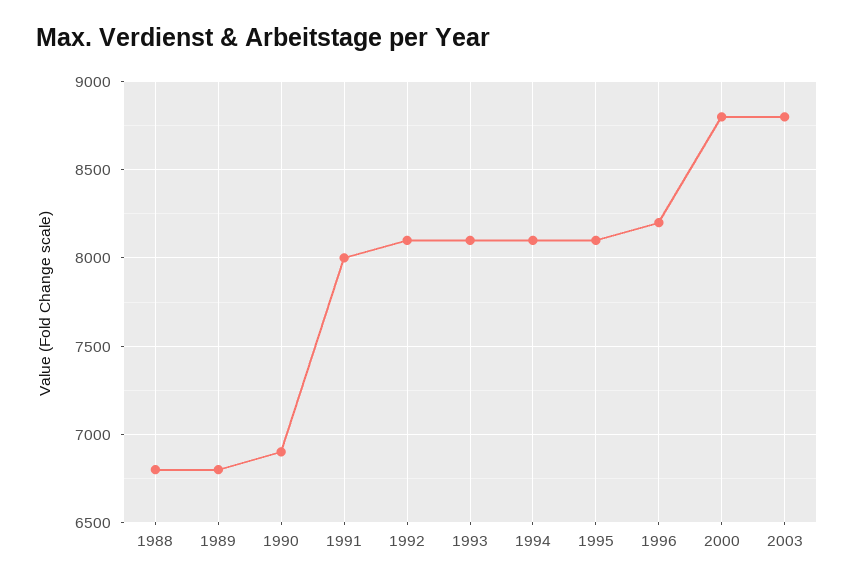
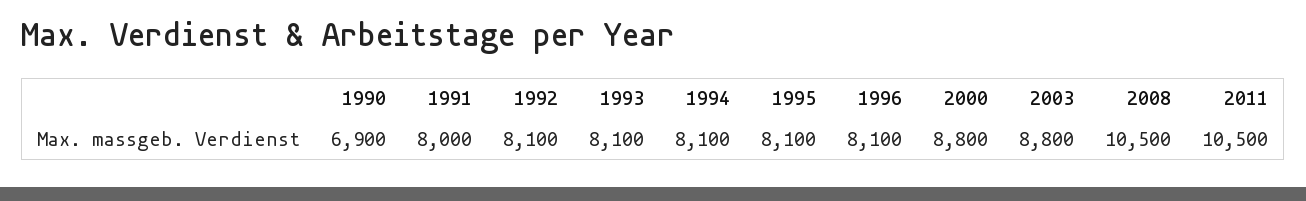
1988: 6800 -> none
1989: 6800 -> none
1996: 8200 -> 8100
2008: none -> 10500
2011: none -> 10500

